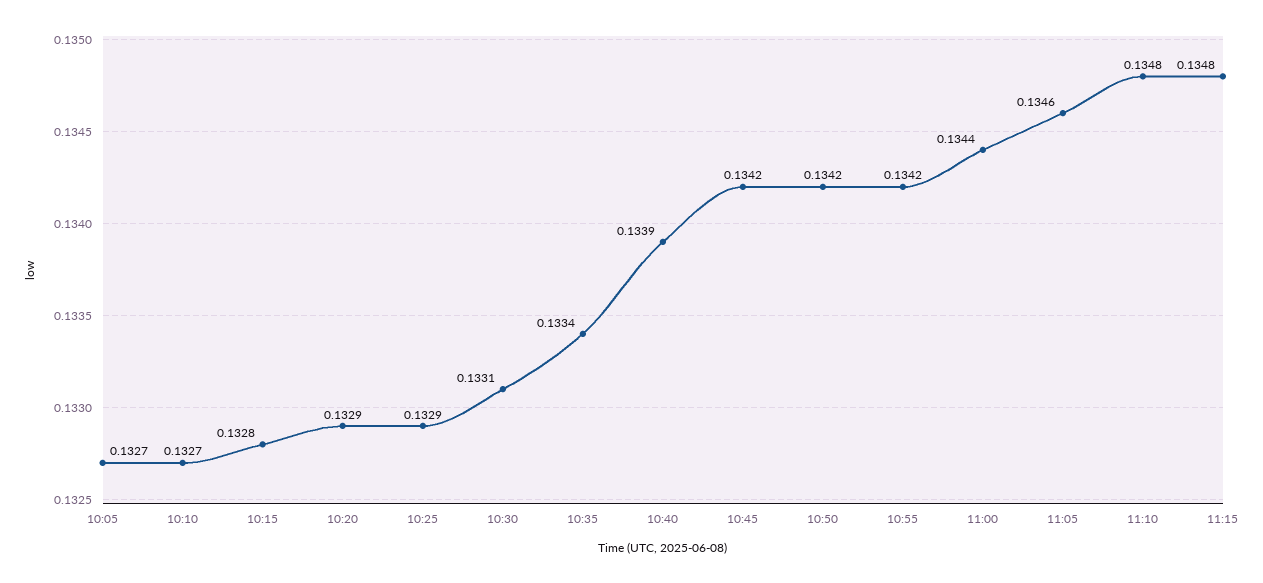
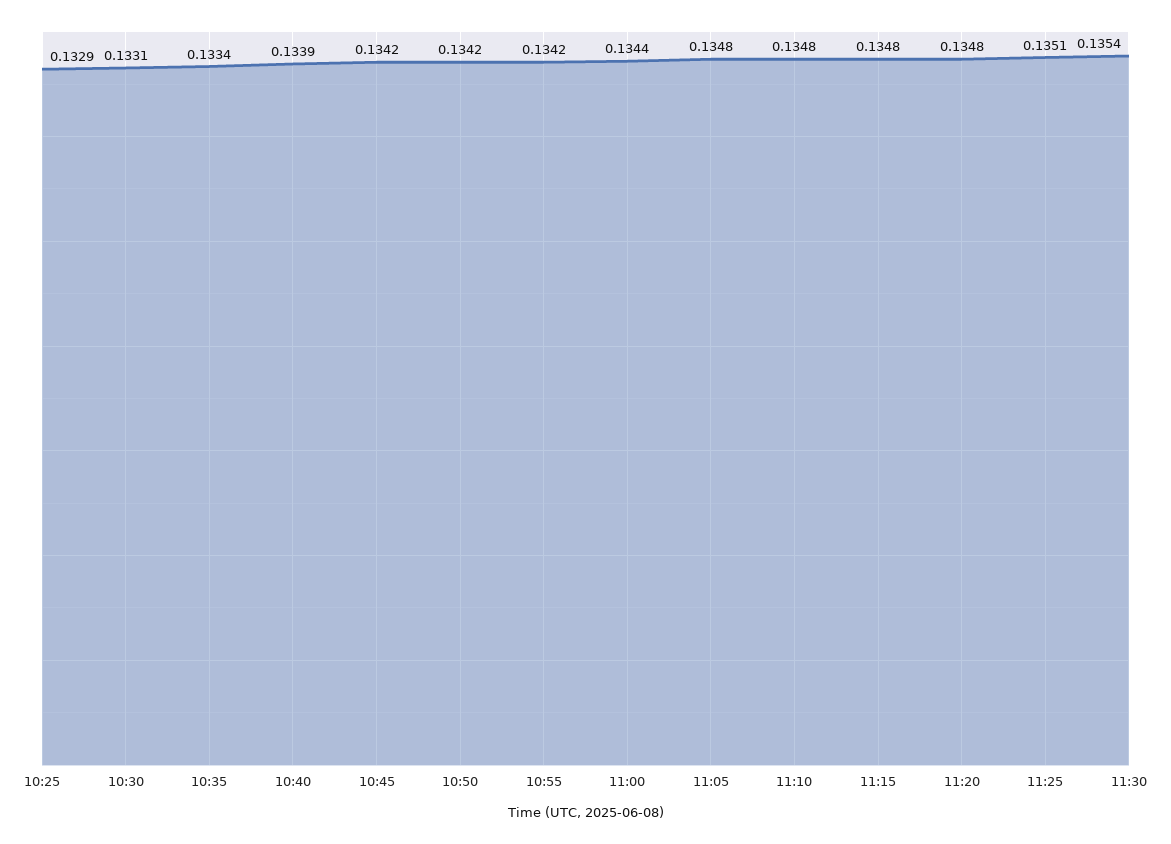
10:05: 0.1327 -> none
10:10: 0.1327 -> none
10:15: 0.1328 -> none
10:20: 0.1329 -> none
11:05: 0.1346 -> 0.1348
11:20: none -> 0.1348
11:25: none -> 0.1351
11:30: none -> 0.1354

